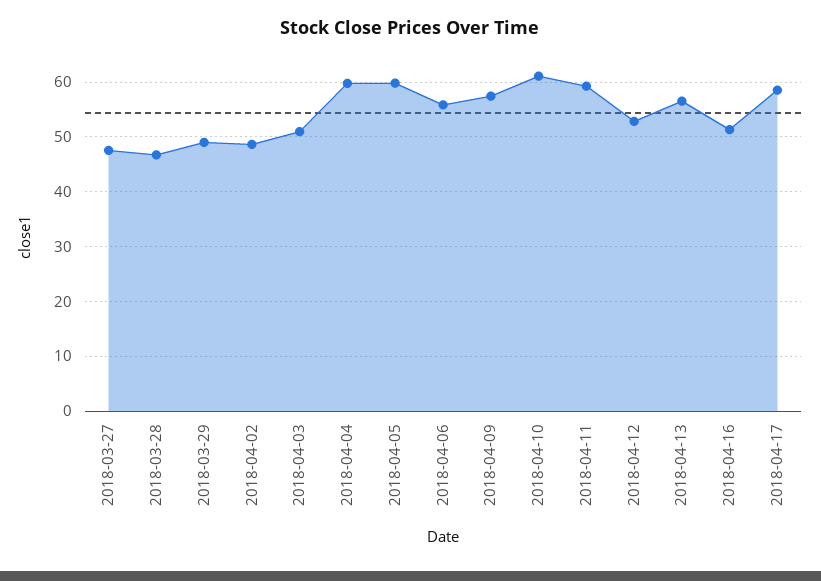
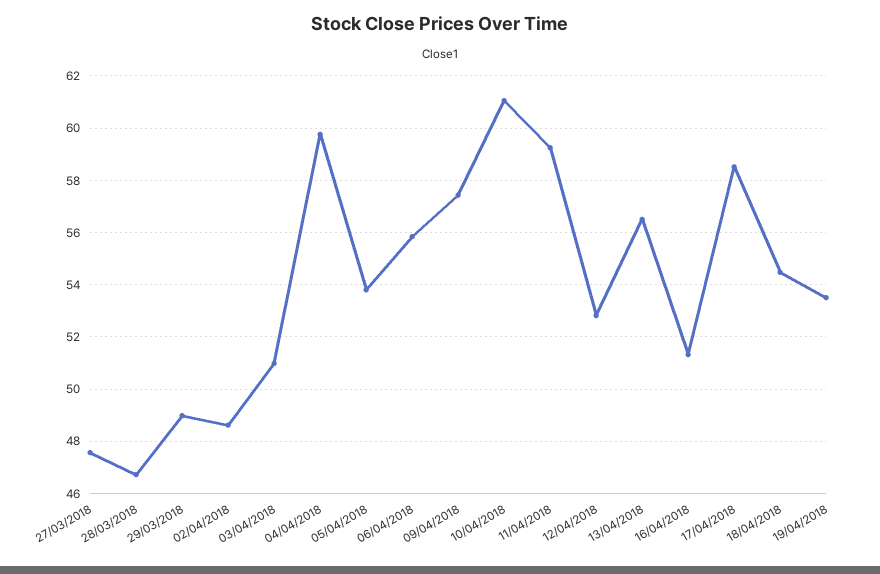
2018-04-05: 60 -> 53.75
18/04/2018: none -> 54.5
19/04/2018: none -> 53.5

